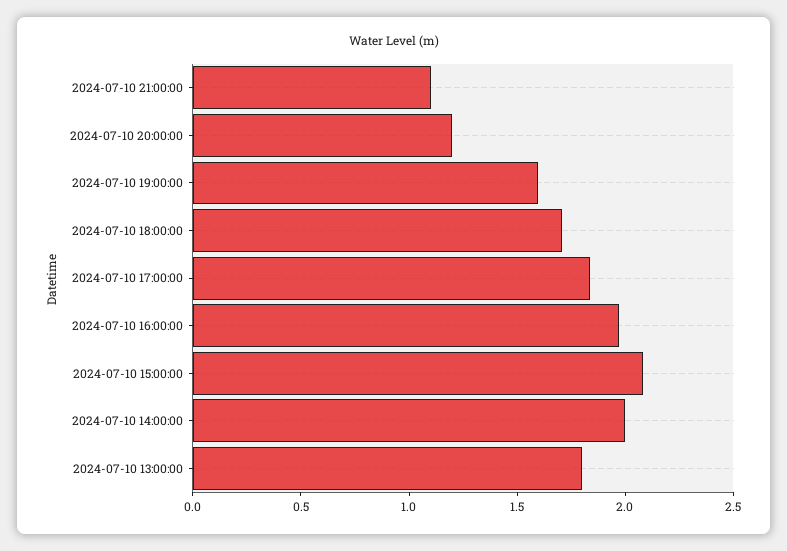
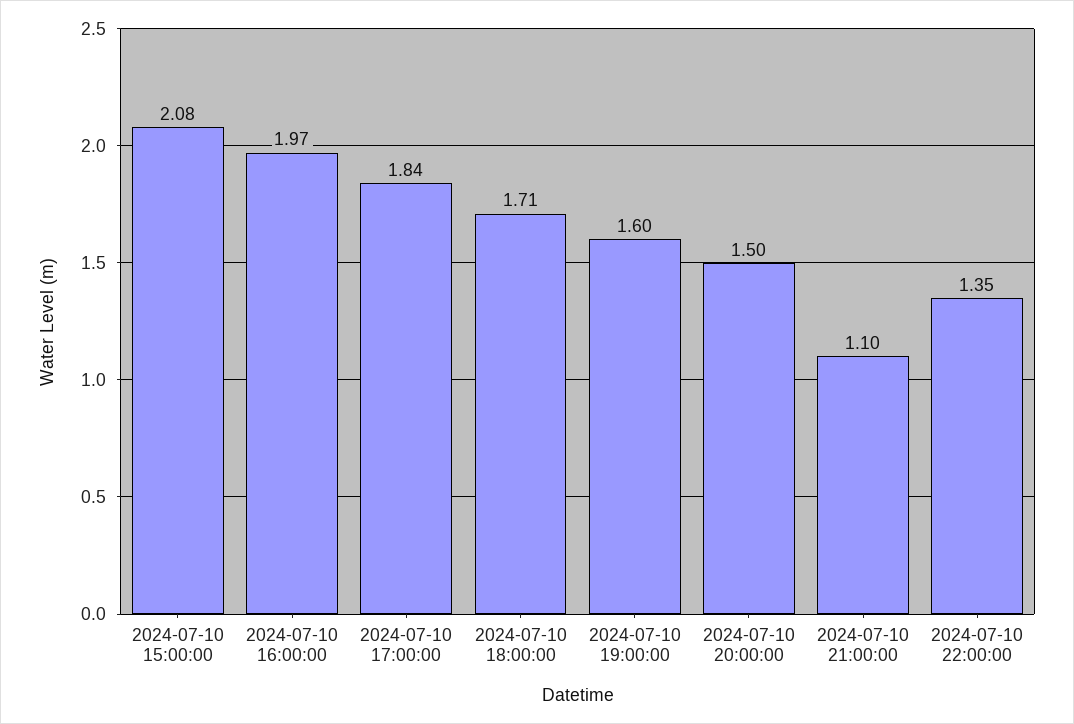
2024-07-10 20:00:00: 1.2 -> 1.5
2024-07-10 14:00:00: 2 -> none
2024-07-10 13:00:00: 1.8 -> none
2024-07-10 22:00:00: none -> 1.35

